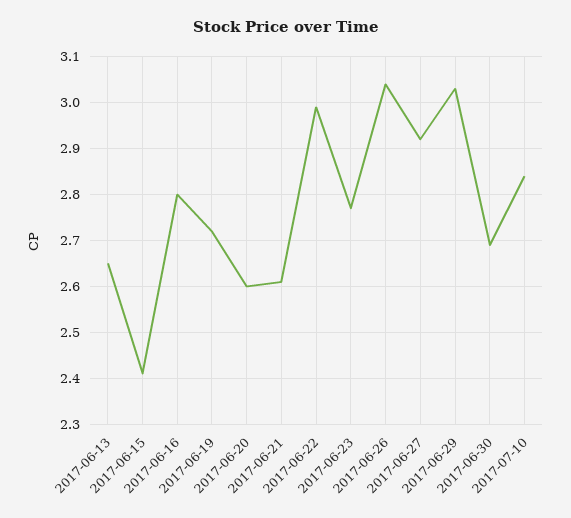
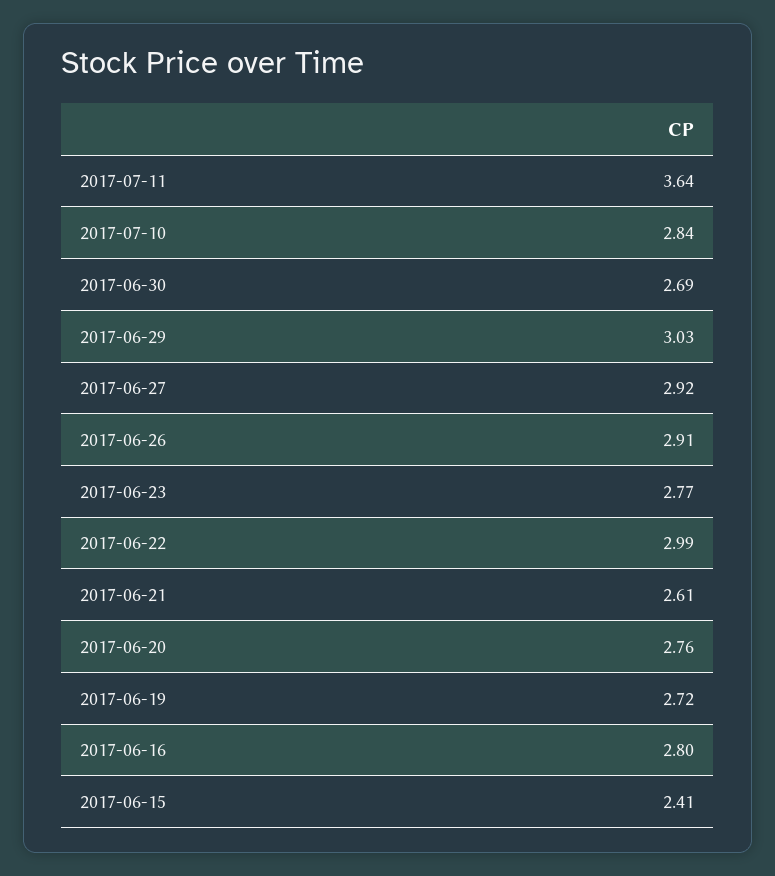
2017-06-13: 2.65 -> none
2017-06-20: 2.6 -> 2.76
2017-06-26: 3.05 -> 2.91
2017-07-11: none -> 3.64

